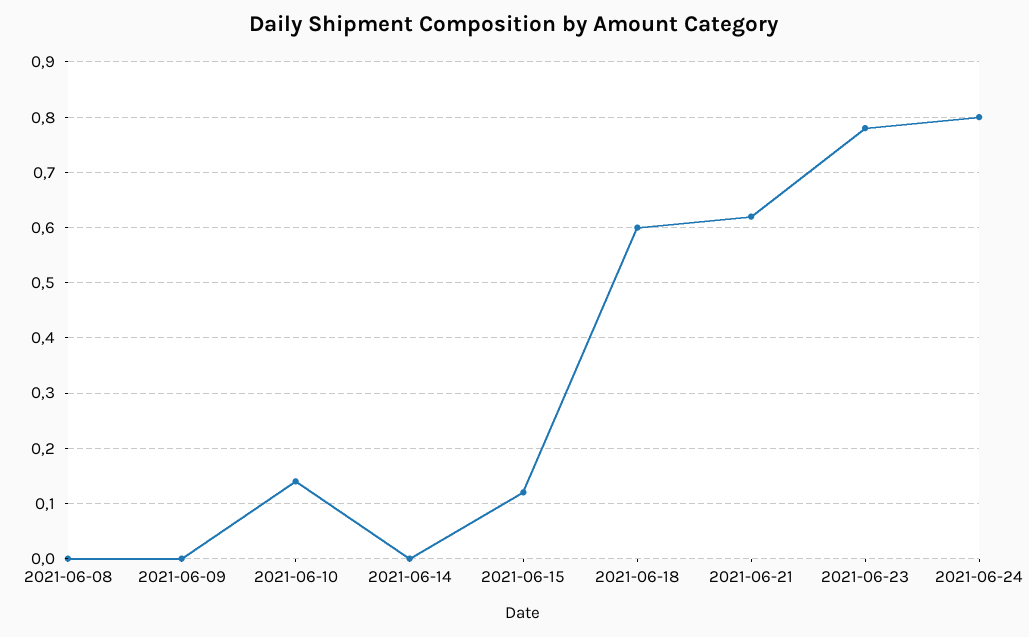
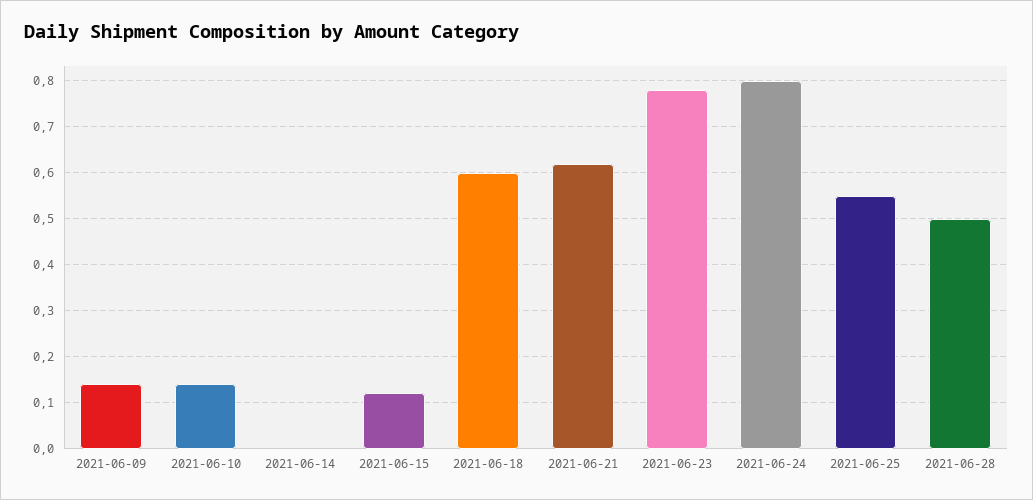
2021-06-08: 0 -> none
2021-06-09: 0 -> 0.15
2021-06-25: none -> 0.55
2021-06-28: none -> 0.5

